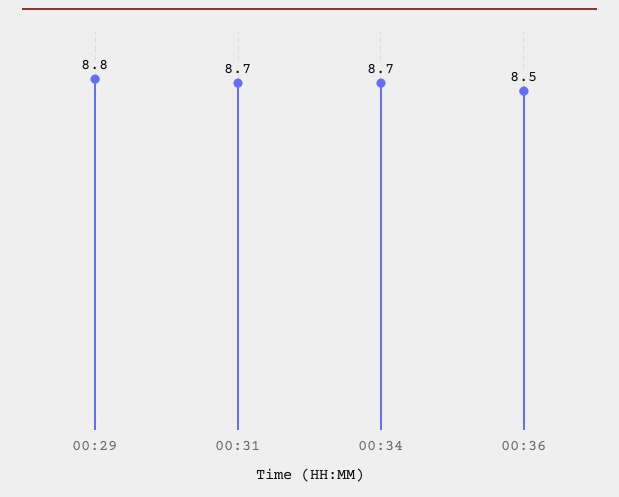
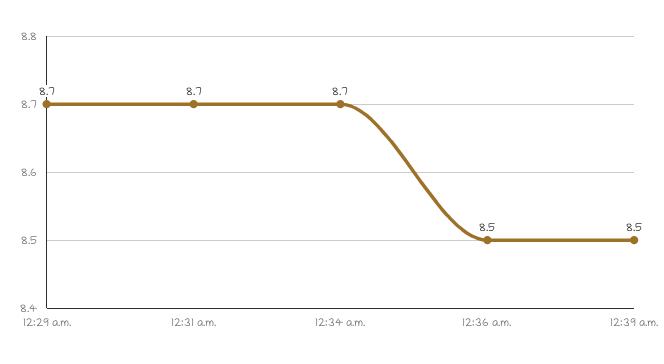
00:29: 8.8 -> 8.7
12:39 a.m.: none -> 8.5

